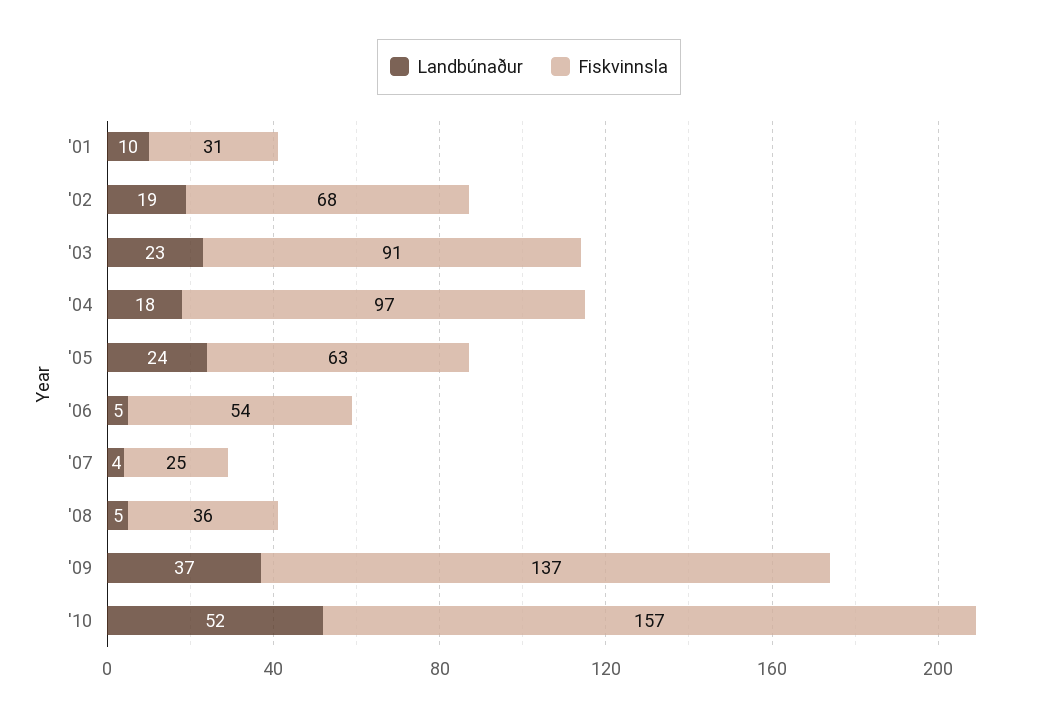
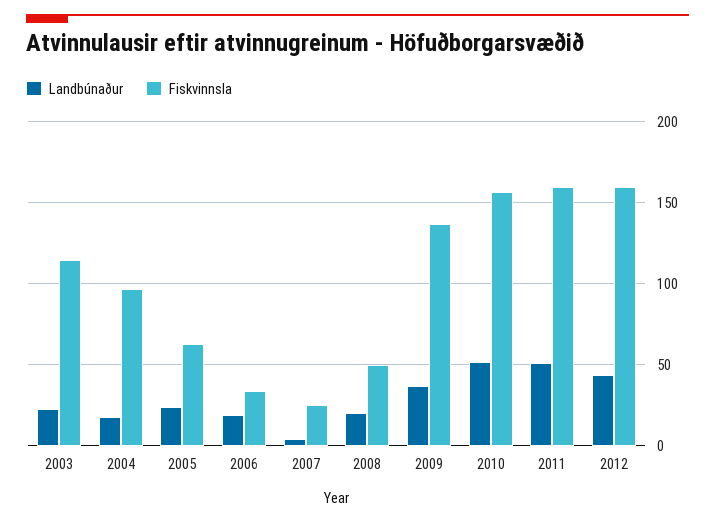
Landbúnaður, '01: 10 -> none
Fiskvinnsla, '01: 31 -> none
Landbúnaður, '02: 19 -> none
Fiskvinnsla, '02: 68 -> none
Fiskvinnsla, '03: 91 -> 115
Landbúnaður, '06: 5 -> 20
Fiskvinnsla, '06: 54 -> 35
Landbúnaður, '08: 5 -> 20
Fiskvinnsla, '08: 36 -> 50
Landbúnaður, 2011: none -> 50
Fiskvinnsla, 2011: none -> 160
Landbúnaður, 2012: none -> 45
Fiskvinnsla, 2012: none -> 160

